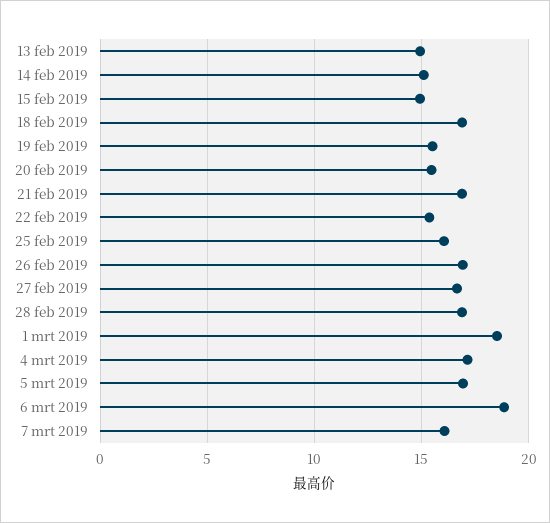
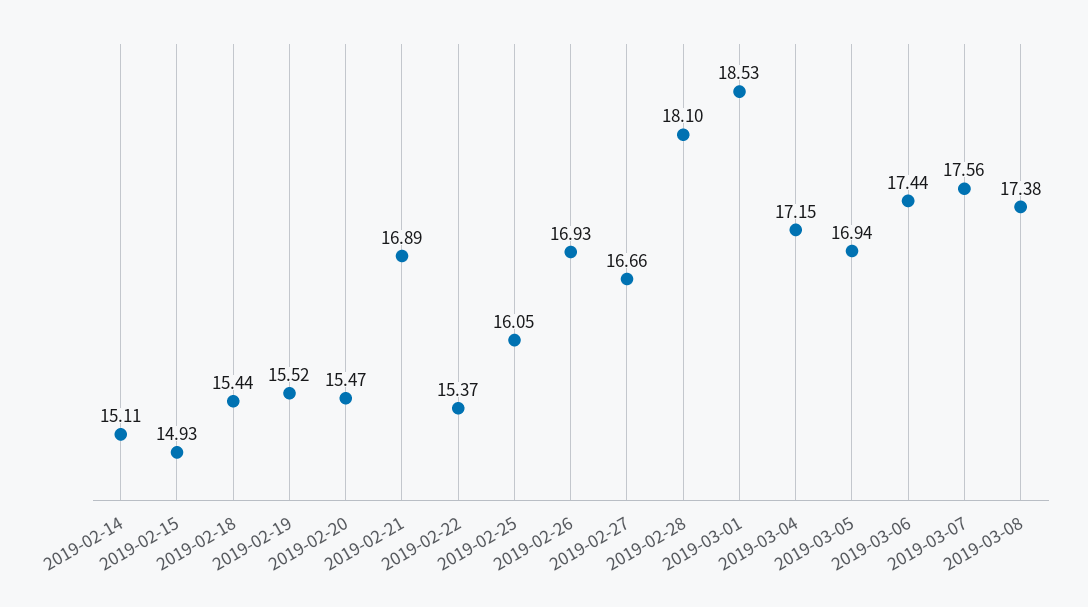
13 feb 2019: 15 -> none
18 feb 2019: 17 -> 15.44
28 feb 2019: 17 -> 18.1
6 mrt 2019: 19 -> 17.44
7 mrt 2019: 16 -> 17.56
2019-03-08: none -> 17.38

